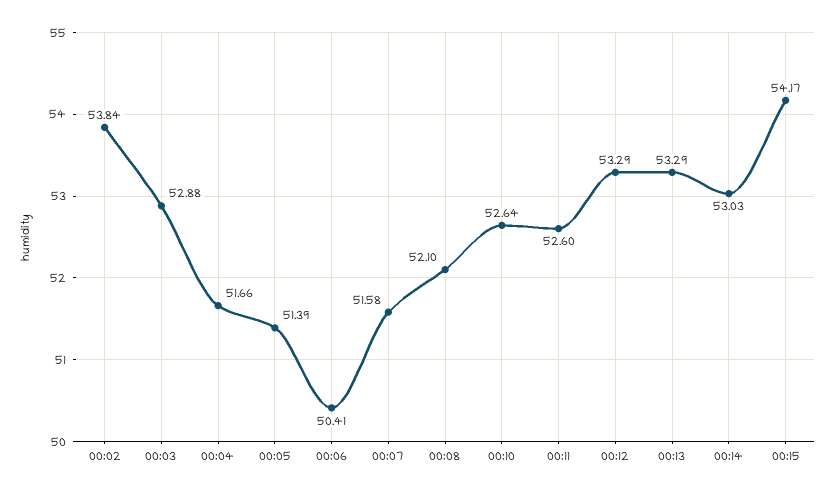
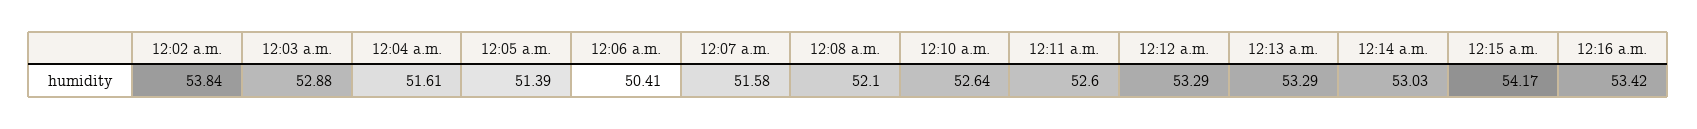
00:04: 51.66 -> 51.61
12:16 a.m.: none -> 53.42

